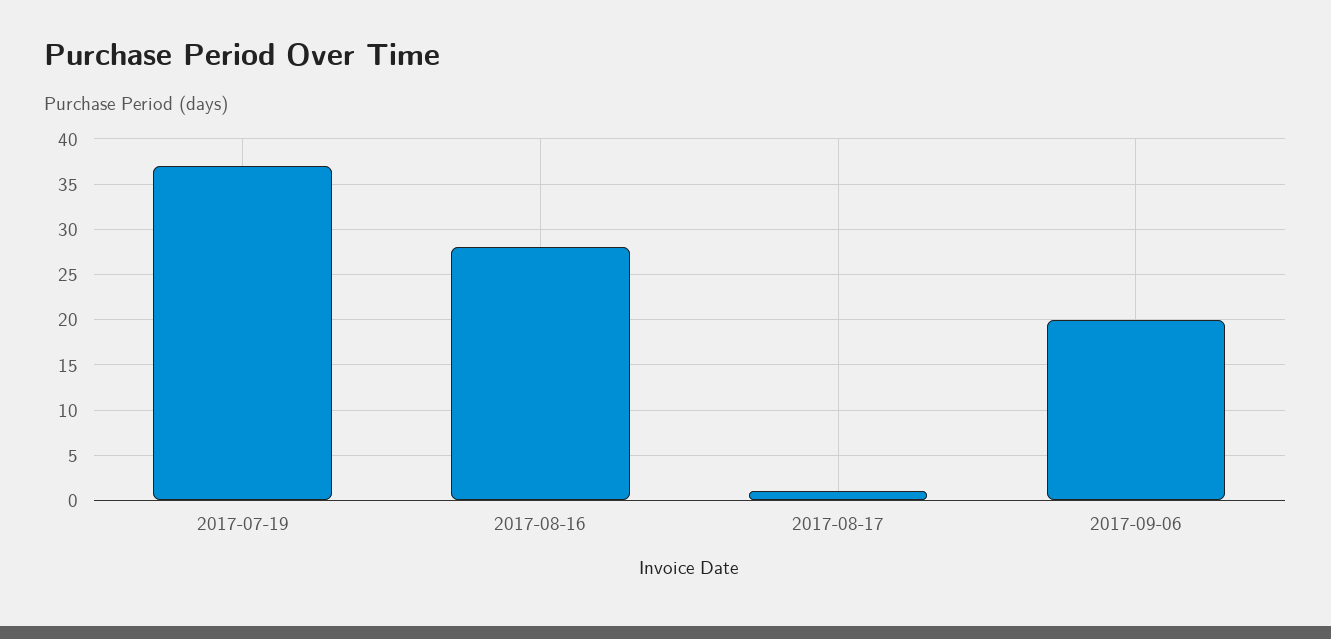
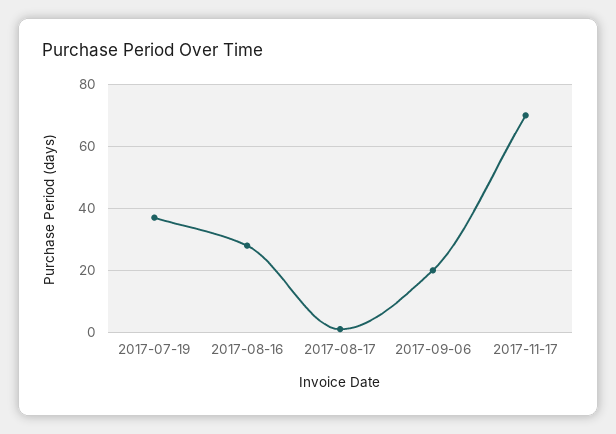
2017-11-17: none -> 70

